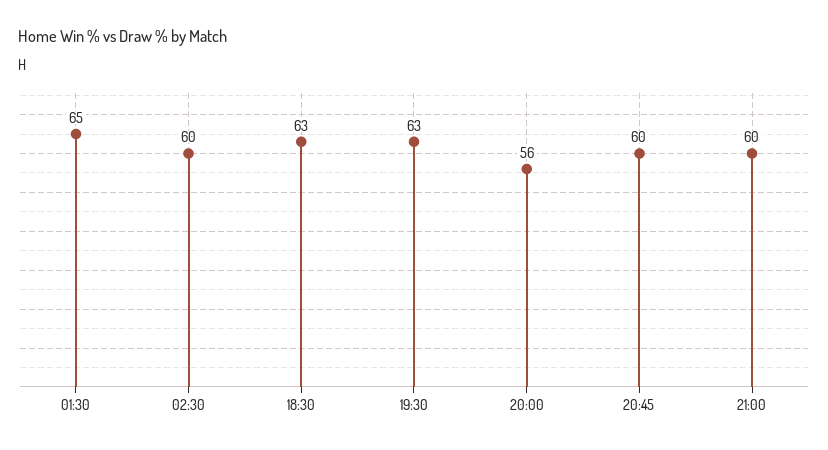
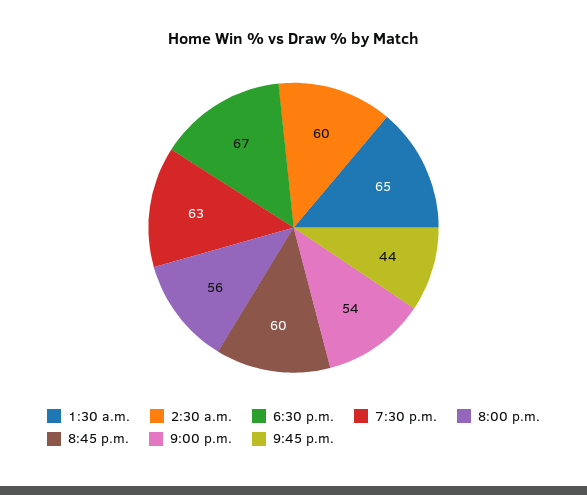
18:30: 63 -> 67
21:00: 60 -> 54
9:45 p.m.: none -> 44

